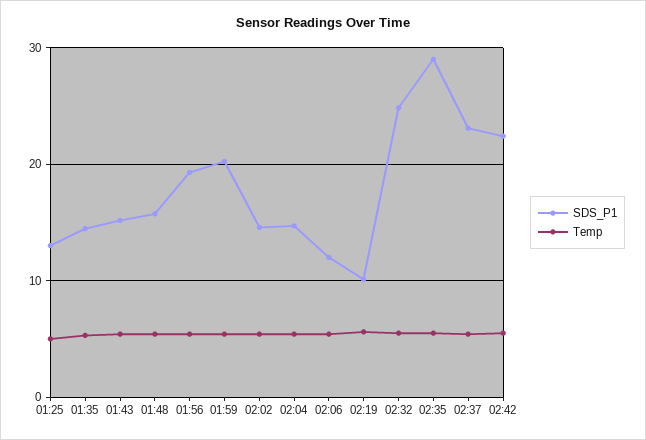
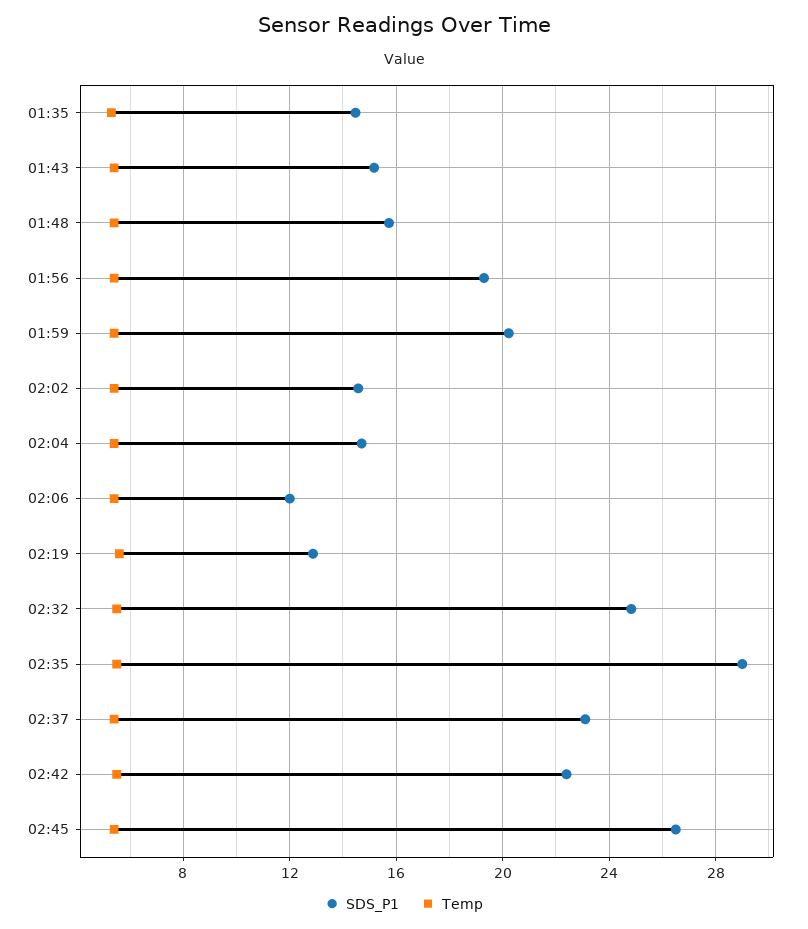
SDS_P1, 01:25: 13 -> none
Temp, 01:25: 5 -> none
SDS_P1, 02:19: 10 -> 13
SDS_P1, 02:45: none -> 26.5
Temp, 02:45: none -> 5.5

